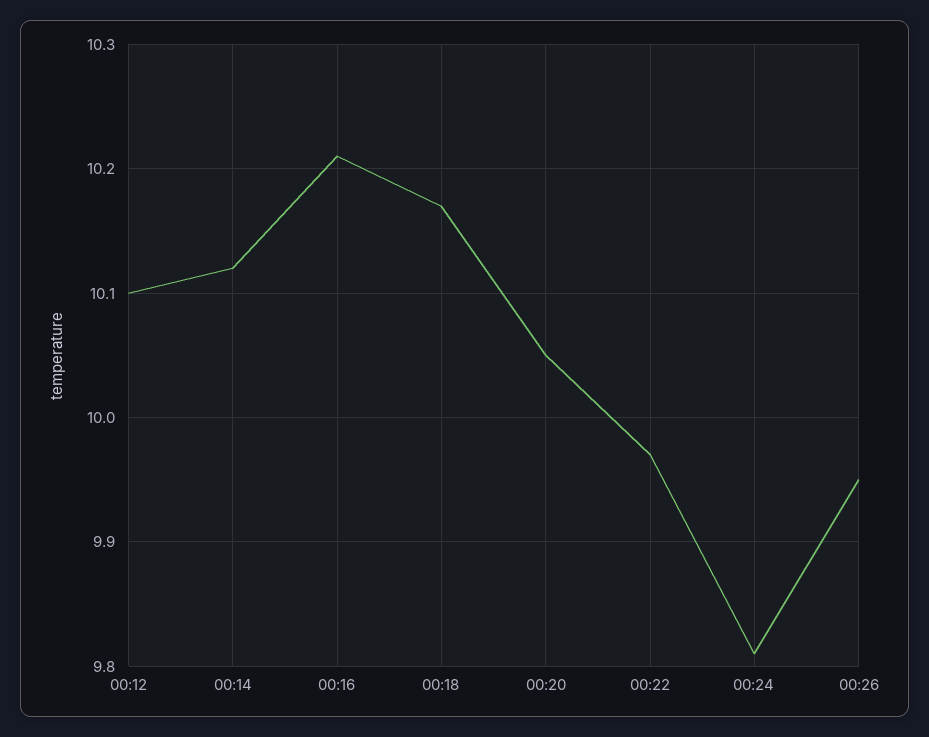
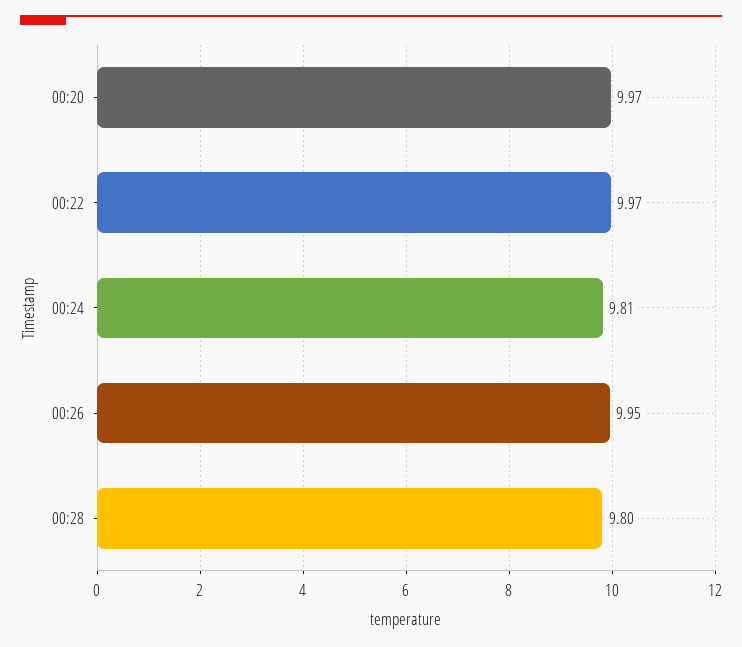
00:12: 10.1 -> none
00:14: 10.12 -> none
00:16: 10.21 -> none
00:18: 10.17 -> none
00:20: 10.05 -> 9.97
00:28: none -> 9.8

